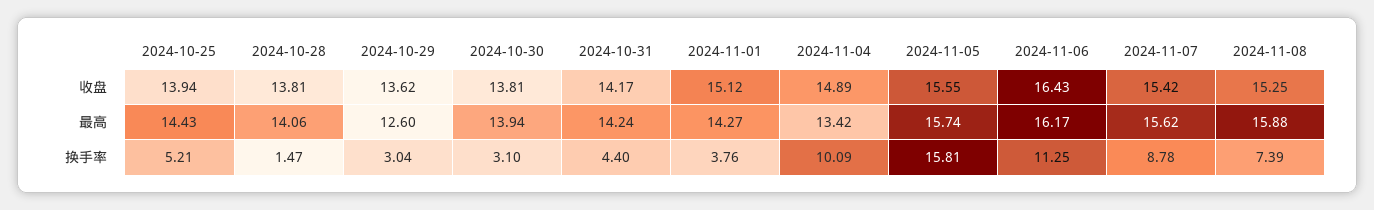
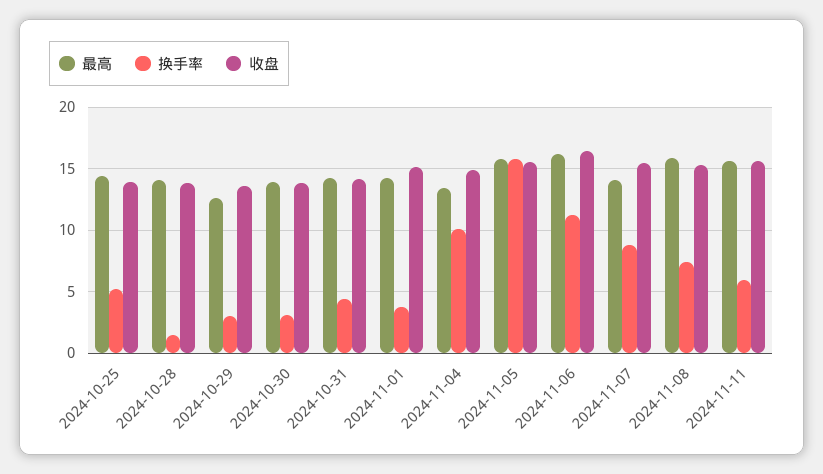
最高, 2024-11-07: 15.62 -> 14
最高, 2024-11-11: none -> 15.5
换手率, 2024-11-11: none -> 6
收盘, 2024-11-11: none -> 15.5

